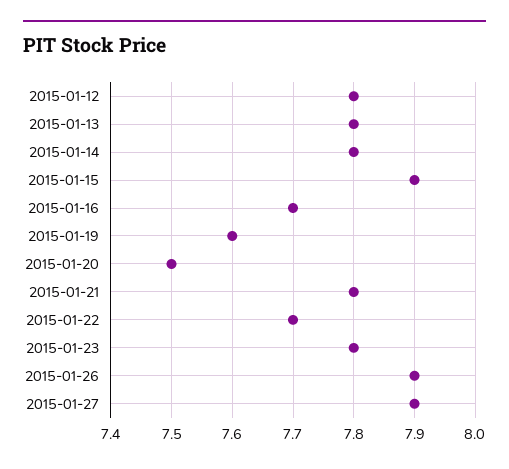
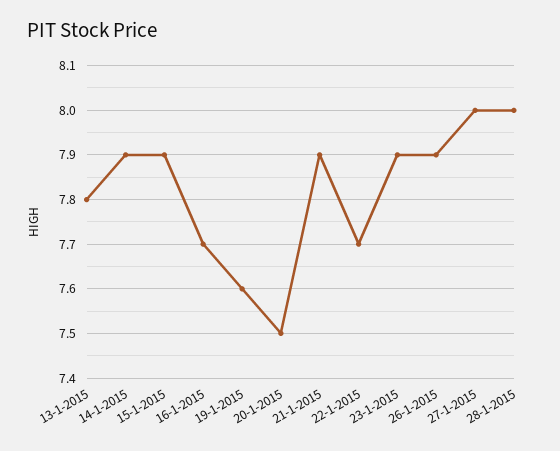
2015-01-12: 7.8 -> none
2015-01-14: 7.8 -> 7.9
2015-01-21: 7.8 -> 7.9
2015-01-23: 7.8 -> 7.9
2015-01-27: 7.9 -> 8
28-1-2015: none -> 8

